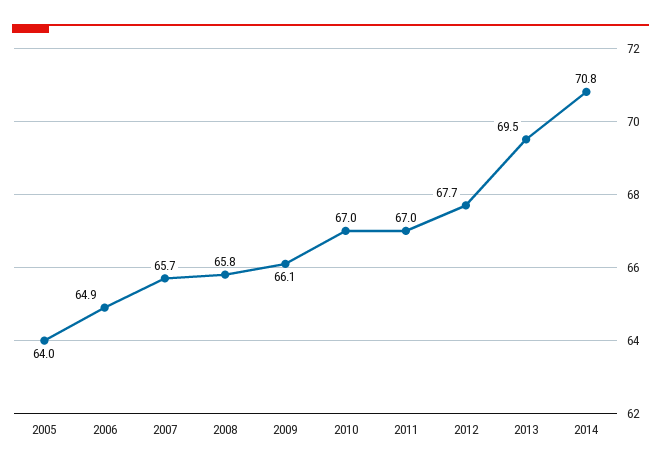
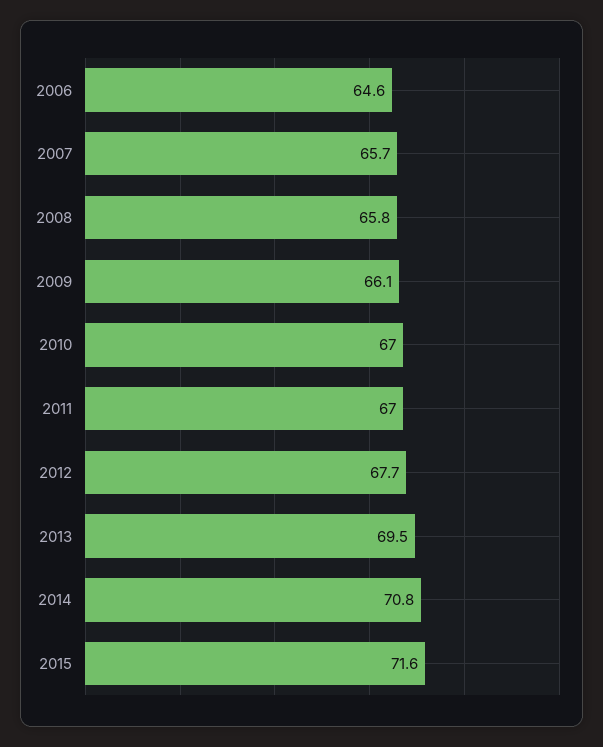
2005: 64 -> none
2006: 64.9 -> 64.6
2015: none -> 71.6

